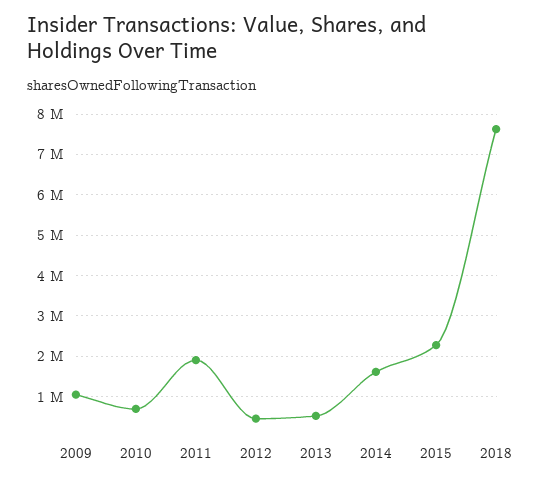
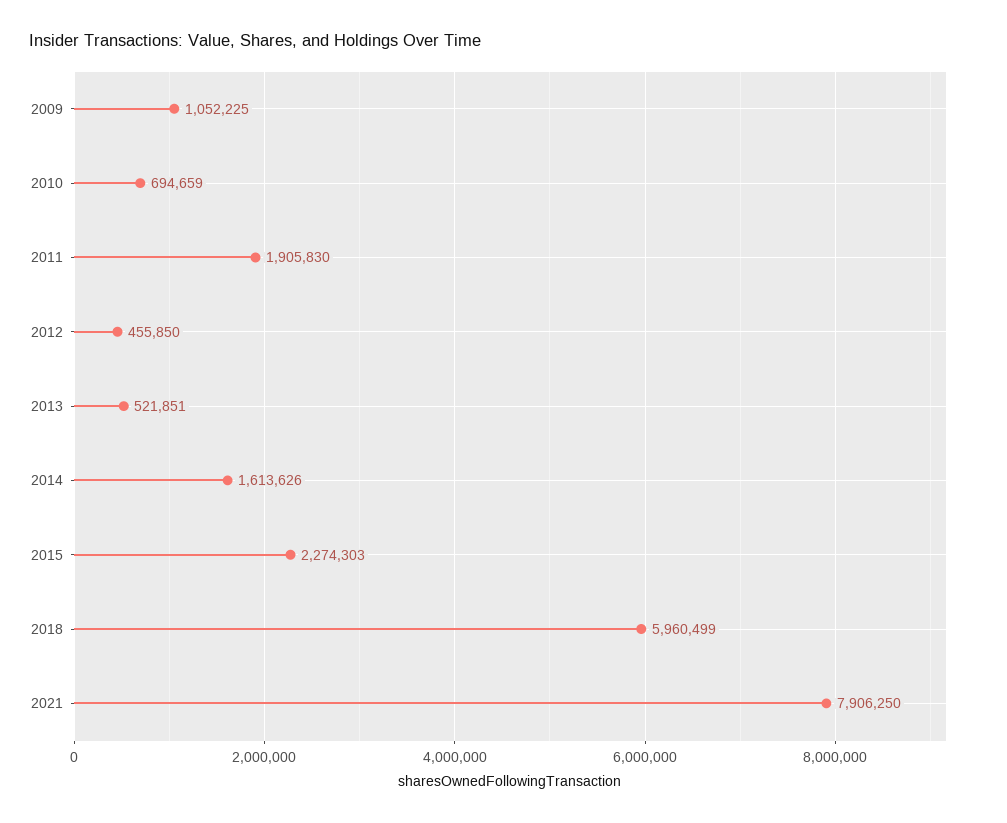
2018: 7600000 -> 5960499
2021: none -> 7906250

